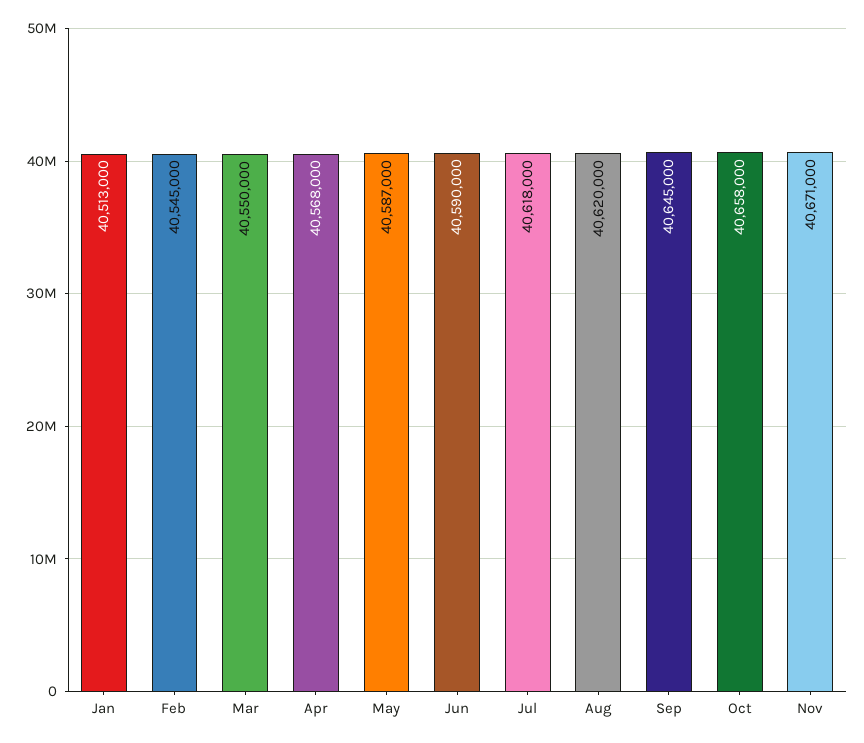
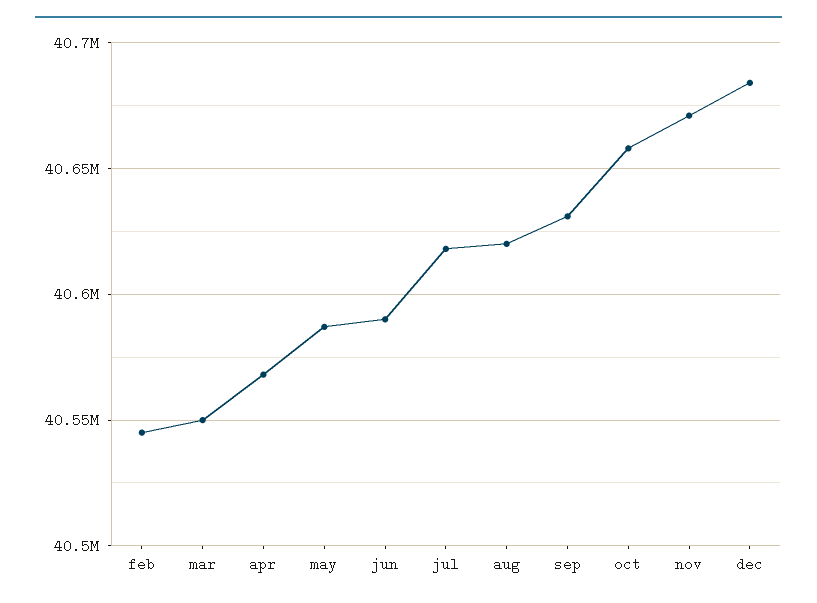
Jan: 40513000 -> none
Sep: 40645000 -> 40630000
dec: none -> 40685000

